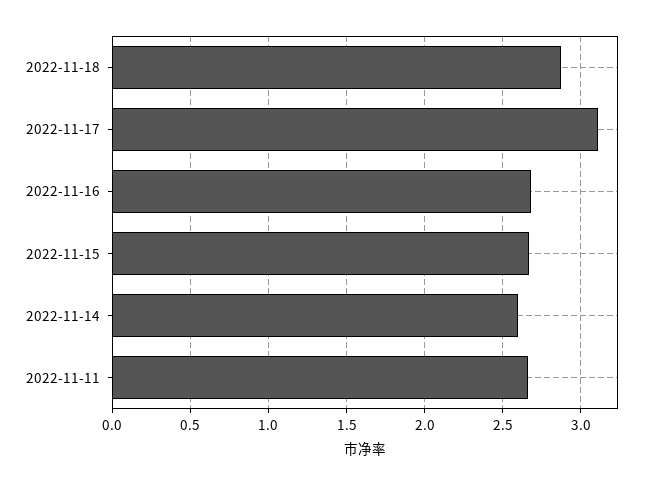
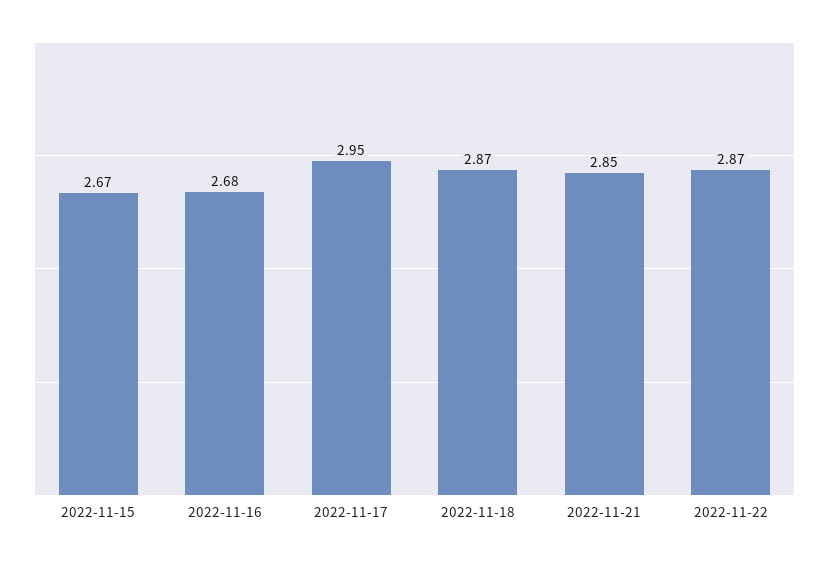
2022-11-17: 3.1 -> 2.95
2022-11-14: 2.6 -> none
2022-11-11: 2.65 -> none
2022-11-21: none -> 2.85
2022-11-22: none -> 2.87

